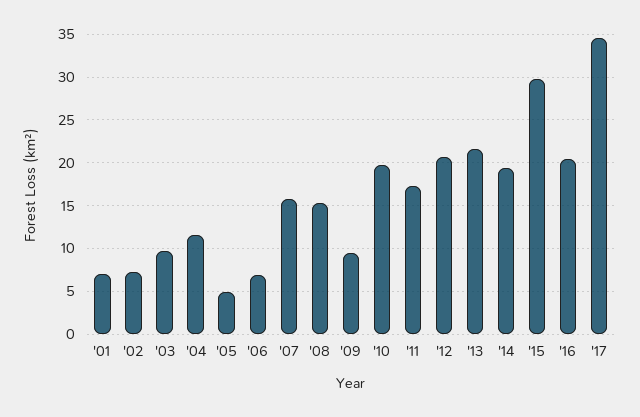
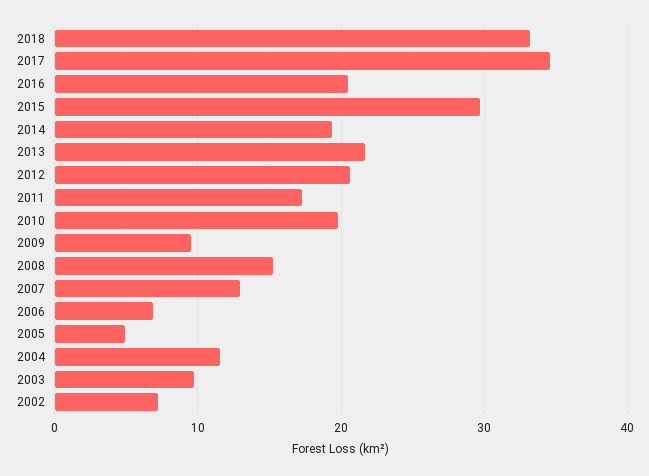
'01: 7 -> none
'07: 16 -> 13
2018: none -> 33

